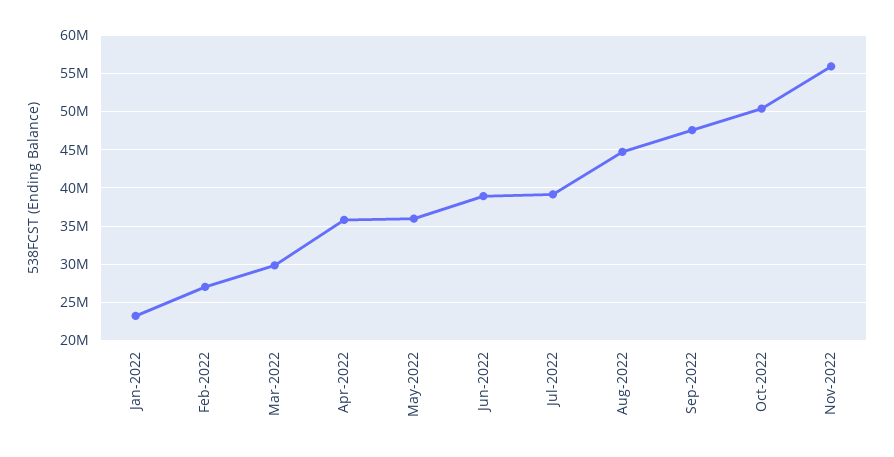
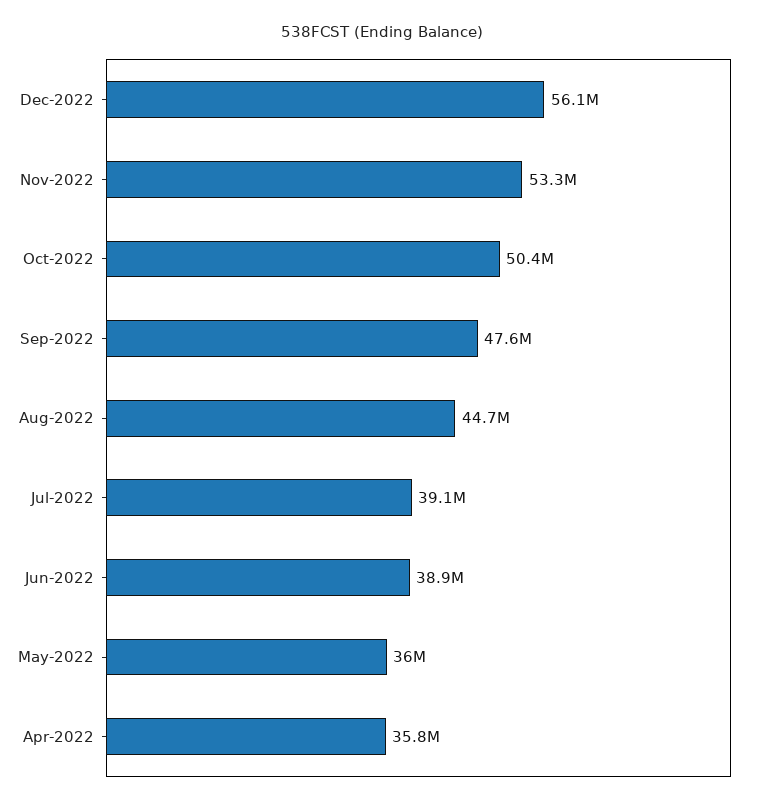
Jan-2022: 23000000 -> none
Feb-2022: 27000000 -> none
Mar-2022: 30000000 -> none
Nov-2022: 56000000 -> 53300000
Dec-2022: none -> 56100000

